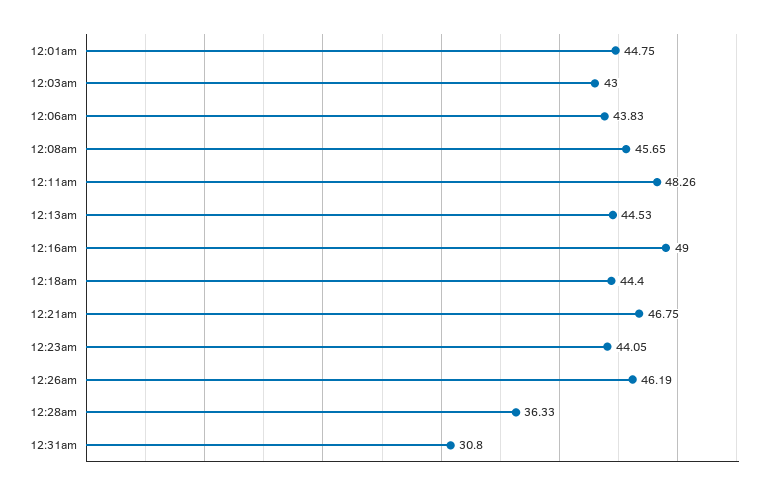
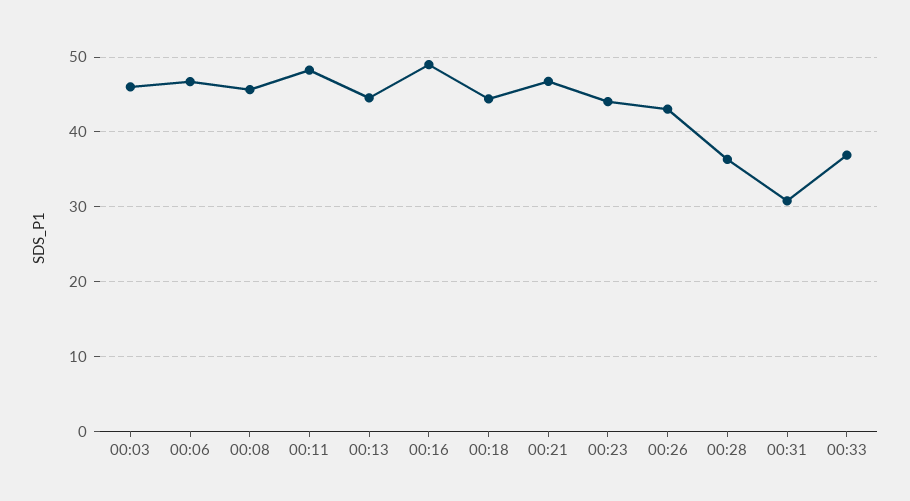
12:01am: 44.75 -> none
12:03am: 43 -> 46
12:06am: 43.83 -> 47
12:26am: 46.19 -> 43
00:33: none -> 37

